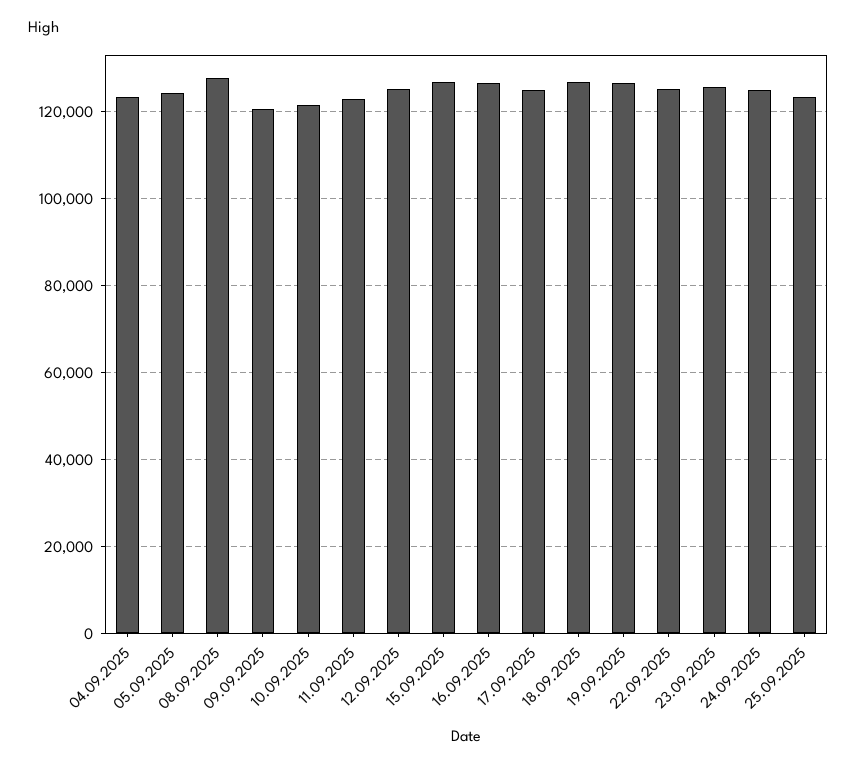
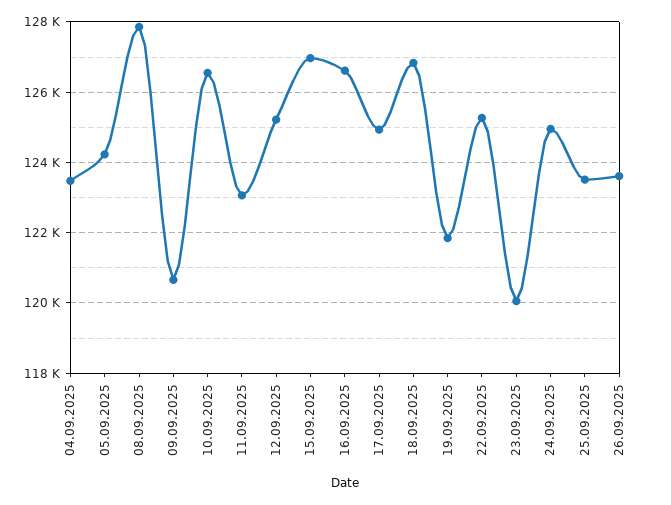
10.09.2025: 122000 -> 126600
19.09.2025: 126000 -> 121800
23.09.2025: 126000 -> 120000
26.09.2025: none -> 123600

